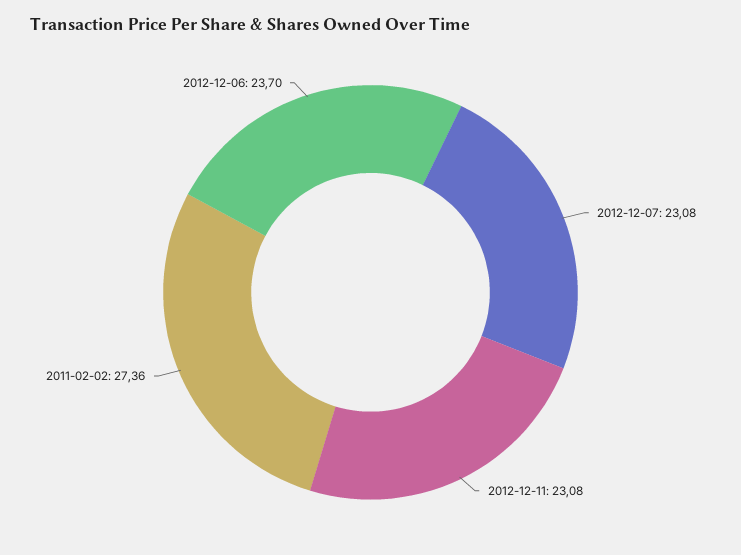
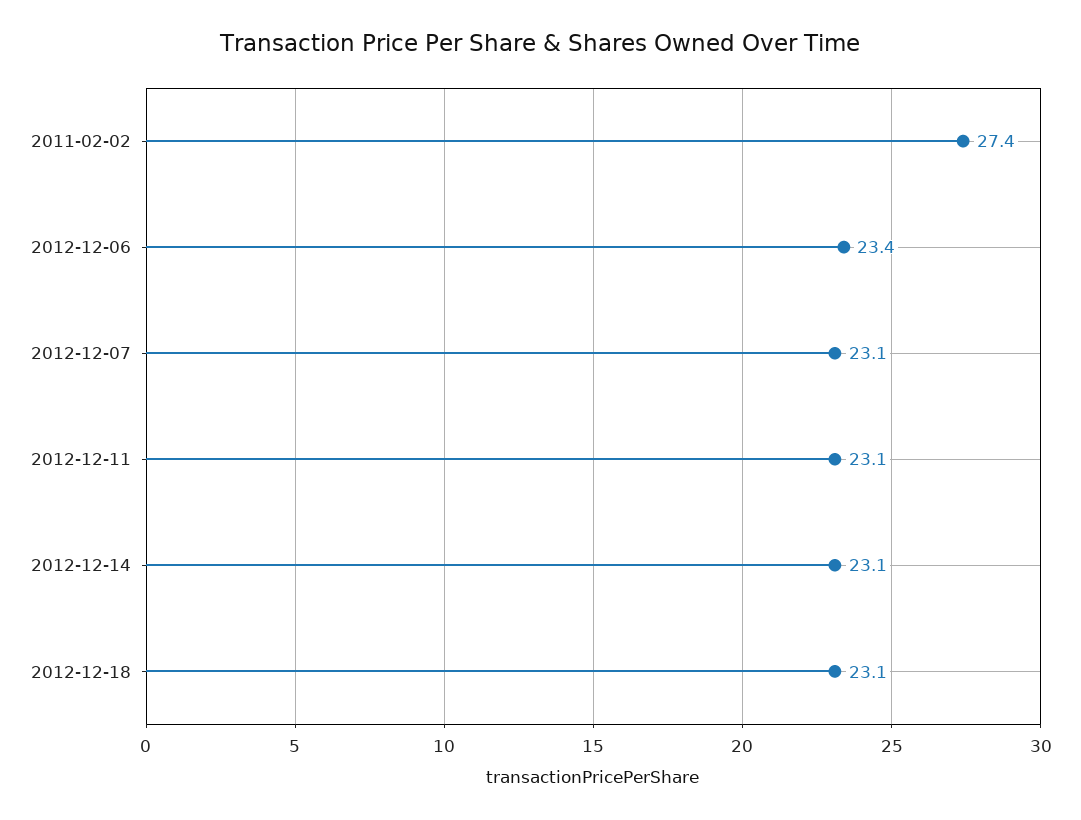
2012-12-06: 23.7 -> 23.4
2012-12-14: none -> 23.1
2012-12-18: none -> 23.1

